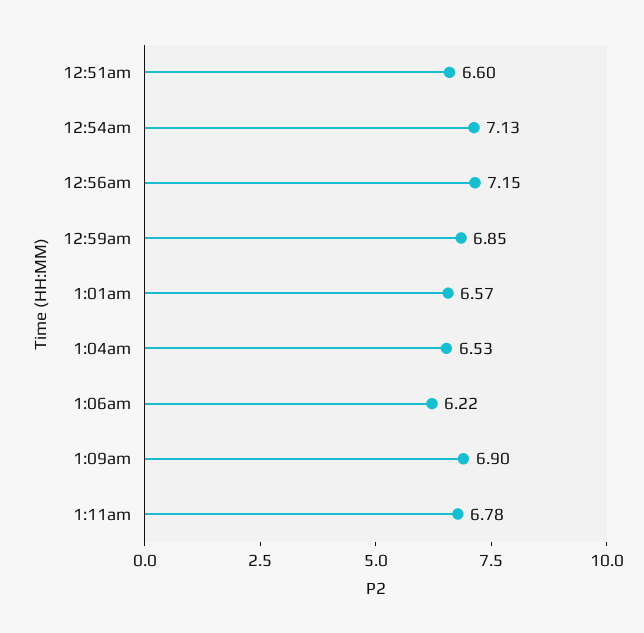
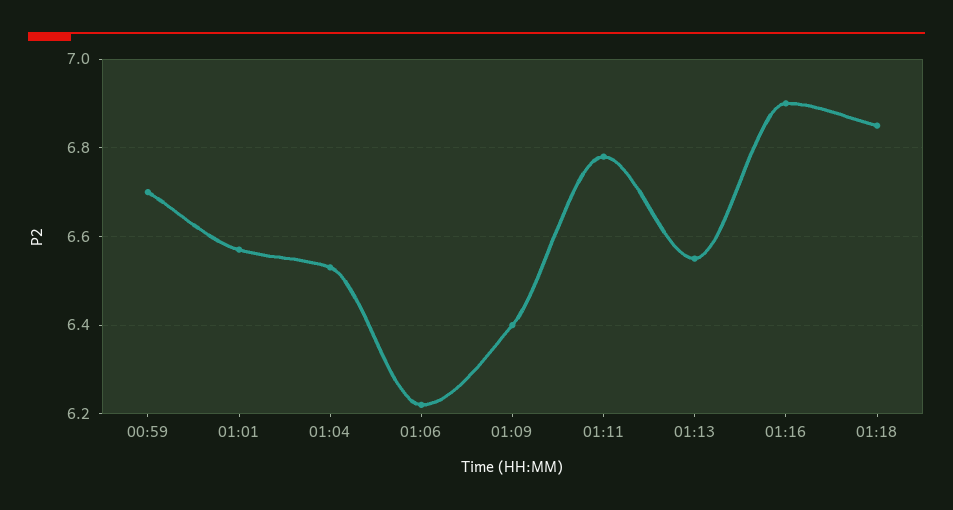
12:51am: 6.6 -> none
12:54am: 7.13 -> none
12:56am: 7.15 -> none
12:59am: 6.85 -> 6.7
1:09am: 6.9 -> 6.4
01:13: none -> 6.55
01:16: none -> 6.9
01:18: none -> 6.85

